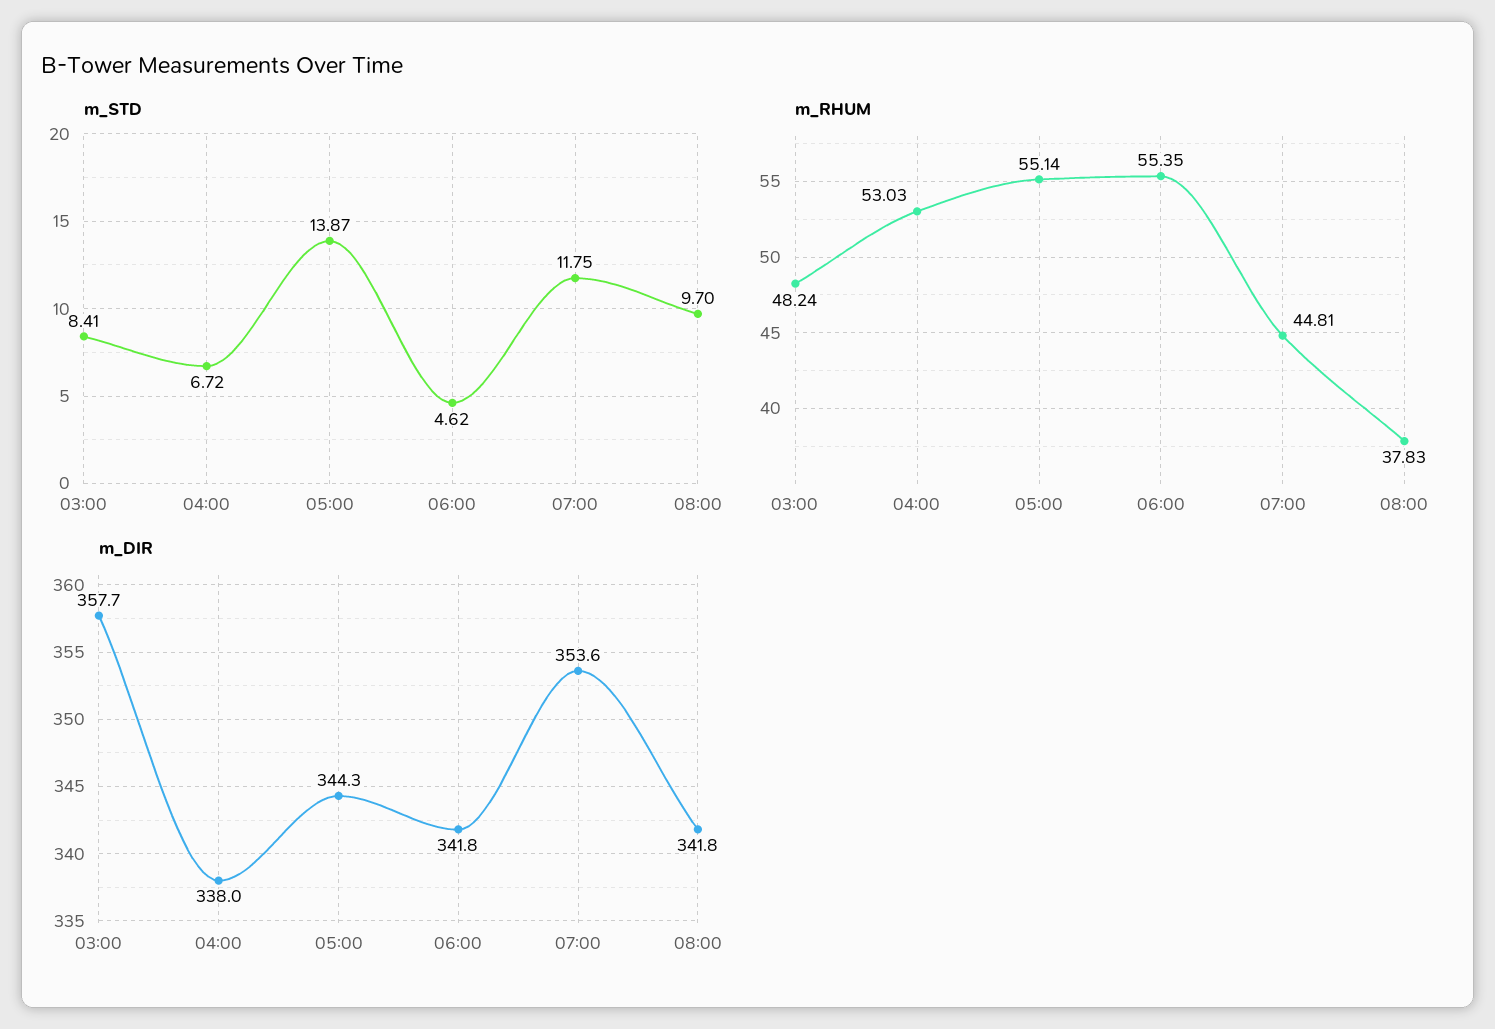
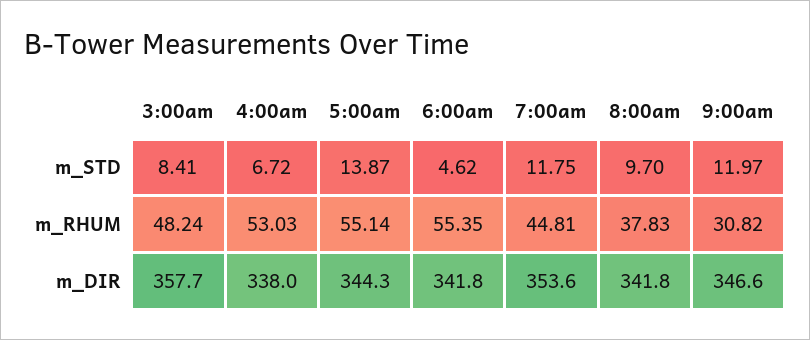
m_STD, 9:00am: none -> 11.97
m_RHUM, 9:00am: none -> 30.82
m_DIR, 9:00am: none -> 346.6

